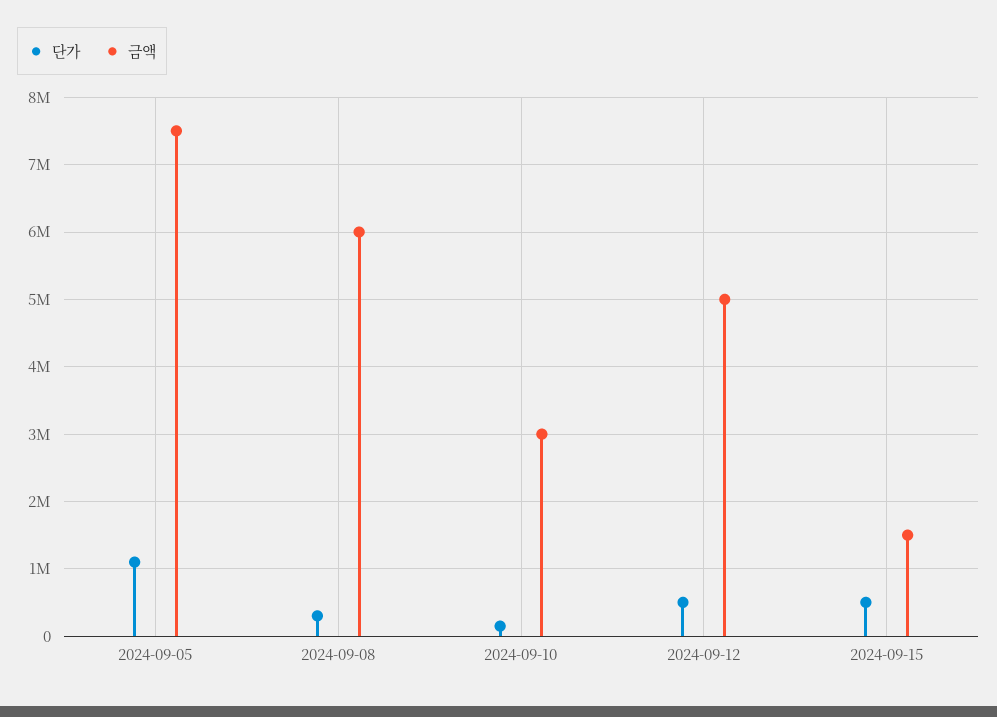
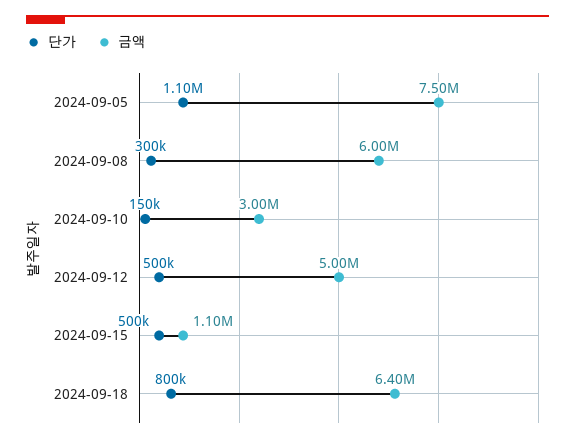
금액, 2024-09-15: 1500000 -> 1100000
단가, 2024-09-18: none -> 800000
금액, 2024-09-18: none -> 6400000

